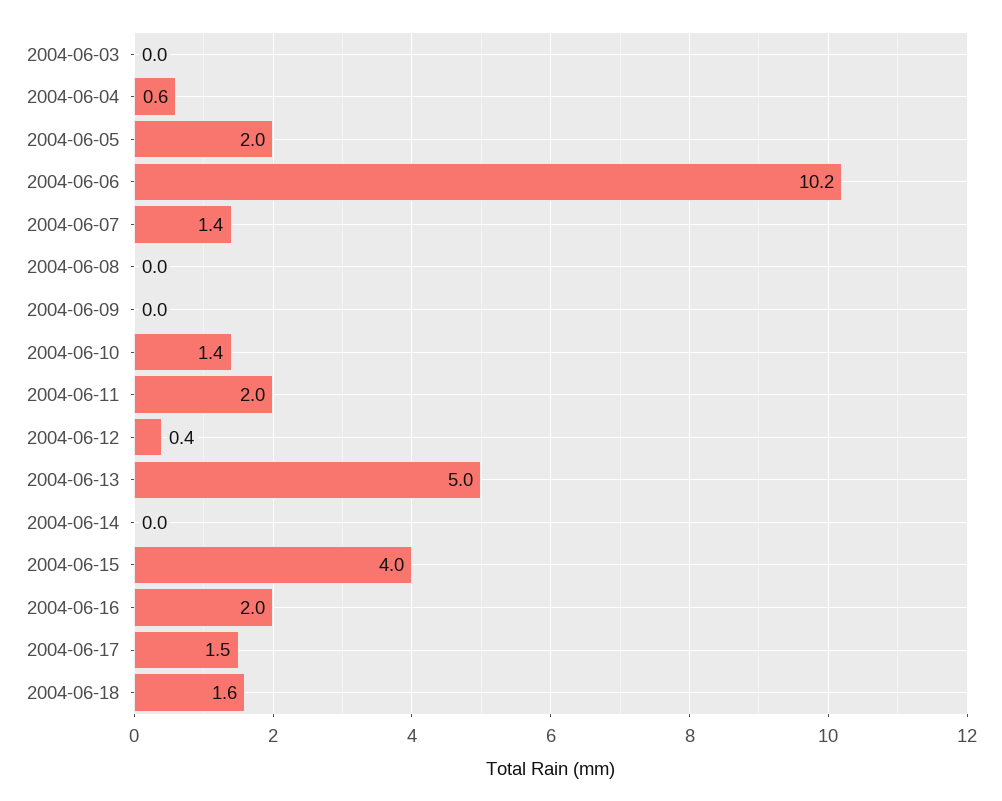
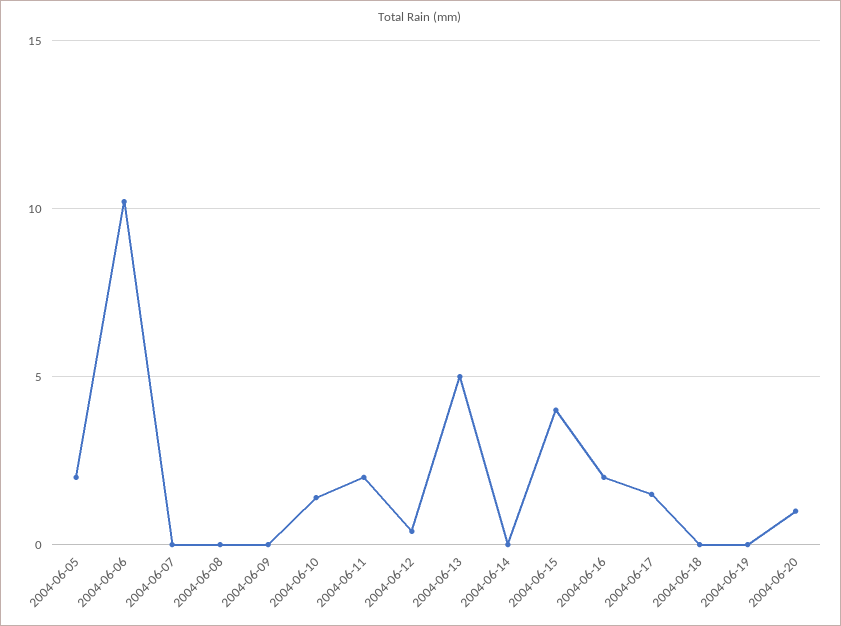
2004-06-03: 0 -> none
2004-06-04: 0.6 -> none
2004-06-07: 1.4 -> 0
2004-06-18: 1.6 -> 0
2004-06-19: none -> 0
2004-06-20: none -> 1

